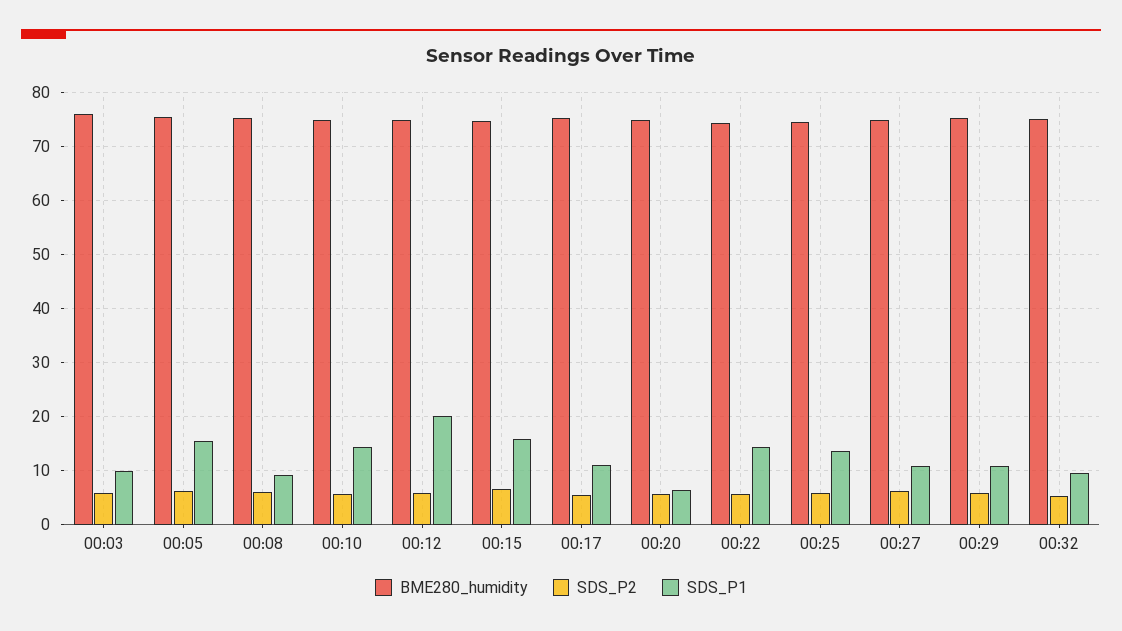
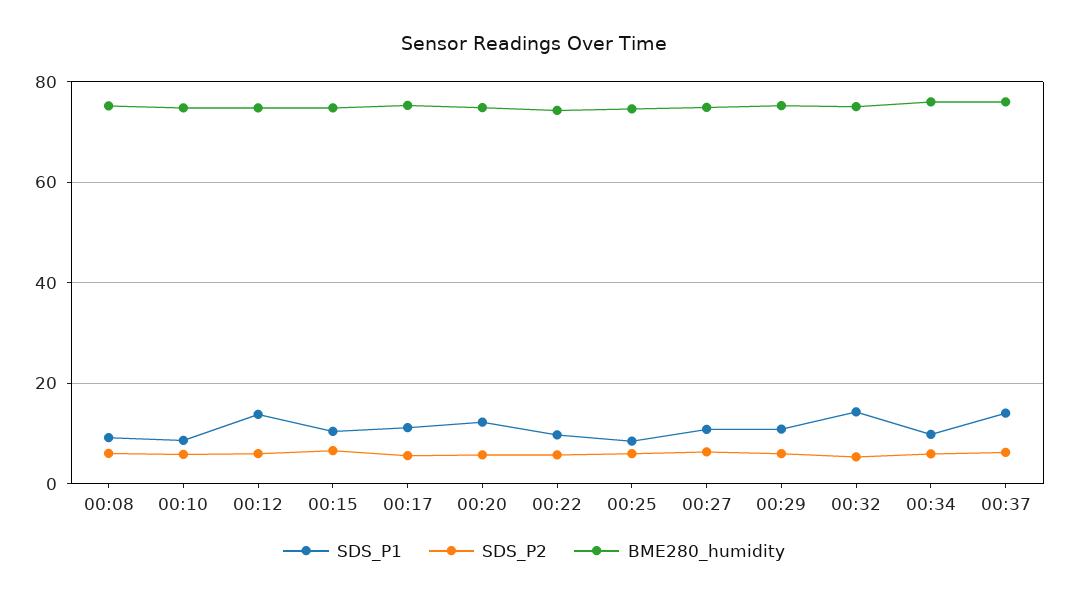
BME280_humidity, 00:03: 76 -> none
SDS_P2, 00:03: 6 -> none
SDS_P1, 00:03: 10 -> none
BME280_humidity, 00:05: 76 -> none
SDS_P2, 00:05: 6 -> none
SDS_P1, 00:05: 16 -> none
SDS_P1, 00:10: 14 -> 8
SDS_P1, 00:12: 20 -> 14
SDS_P1, 00:15: 16 -> 10
SDS_P1, 00:20: 6 -> 12
SDS_P1, 00:22: 14 -> 10
SDS_P1, 00:25: 14 -> 8
SDS_P1, 00:32: 10 -> 14
SDS_P1, 00:34: none -> 10
SDS_P2, 00:34: none -> 6
BME280_humidity, 00:34: none -> 76
SDS_P1, 00:37: none -> 14
SDS_P2, 00:37: none -> 6
BME280_humidity, 00:37: none -> 76

